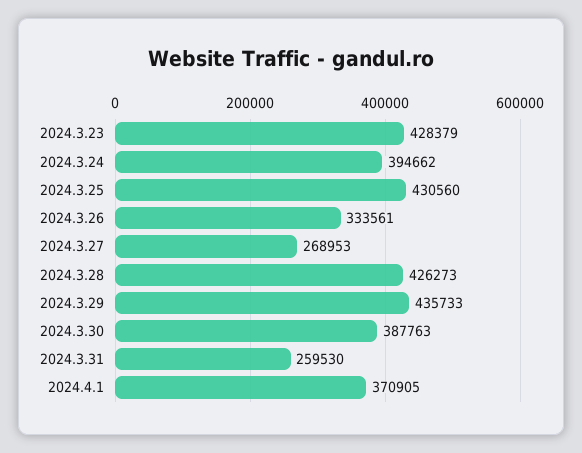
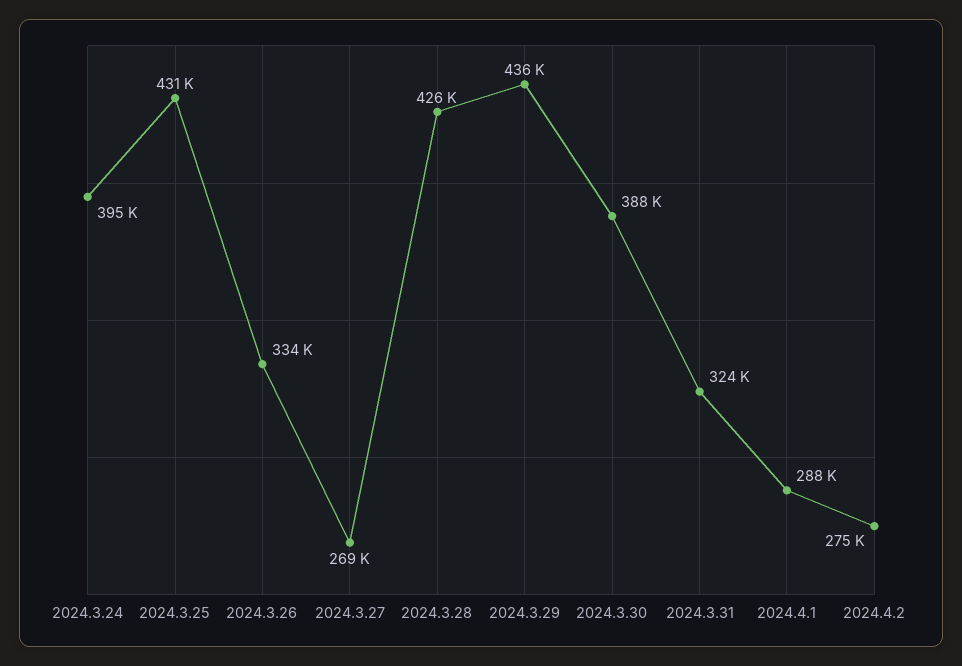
2024.3.23: 428379 -> none
2024.3.31: 259530 -> 324000
2024.4.1: 370905 -> 288000
2024.4.2: none -> 275000

